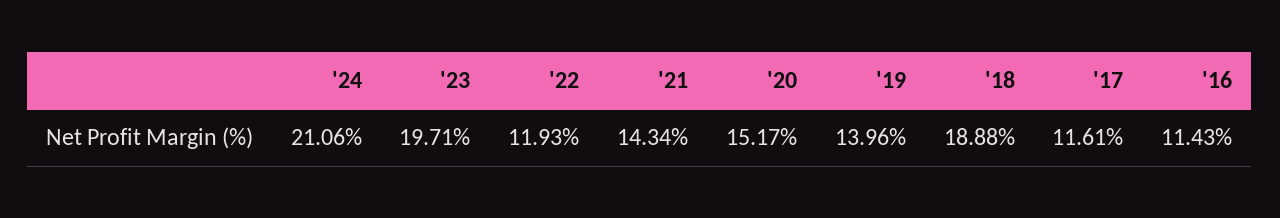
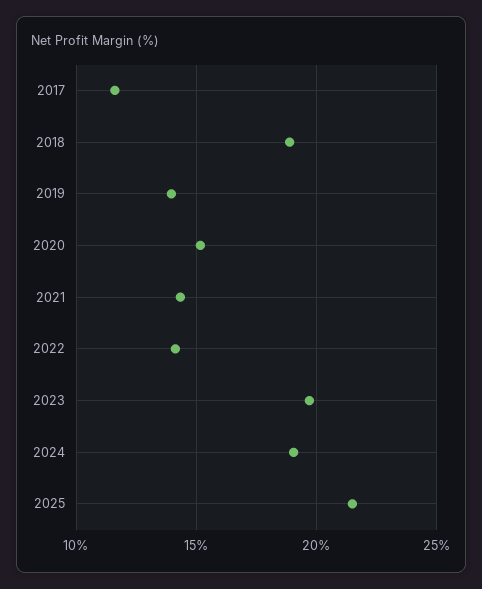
'24: 21.06 -> 19
'22: 11.93 -> 14
'16: 11.43 -> none
2025: none -> 21.5

